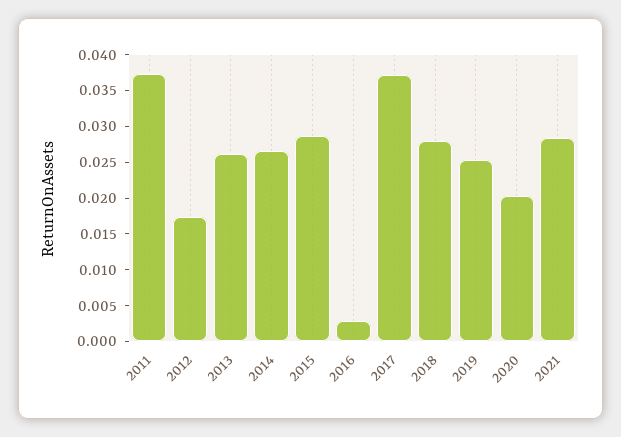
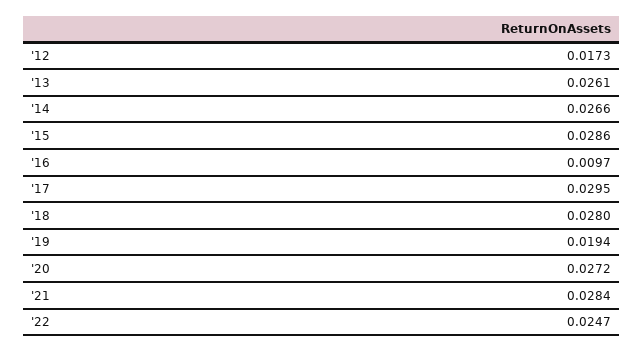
2011: 0.0375 -> none
2016: 0.0025 -> 0.0097
2017: 0.0375 -> 0.0295
2019: 0.025 -> 0.0194
2020: 0.02 -> 0.0272
'22: none -> 0.0247

